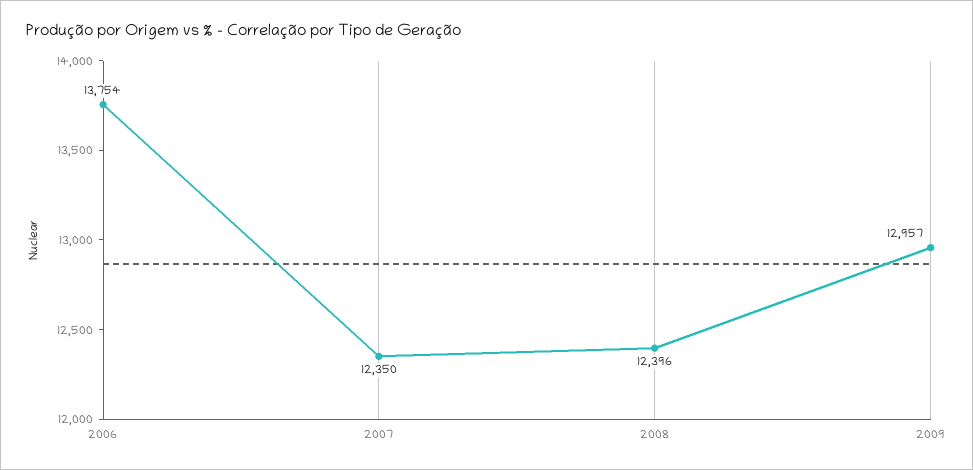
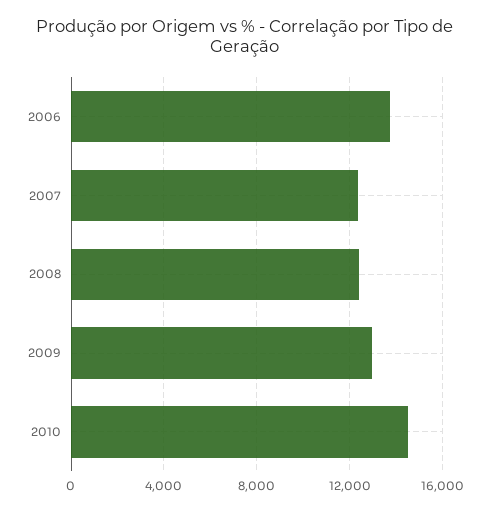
2010: none -> 14500

